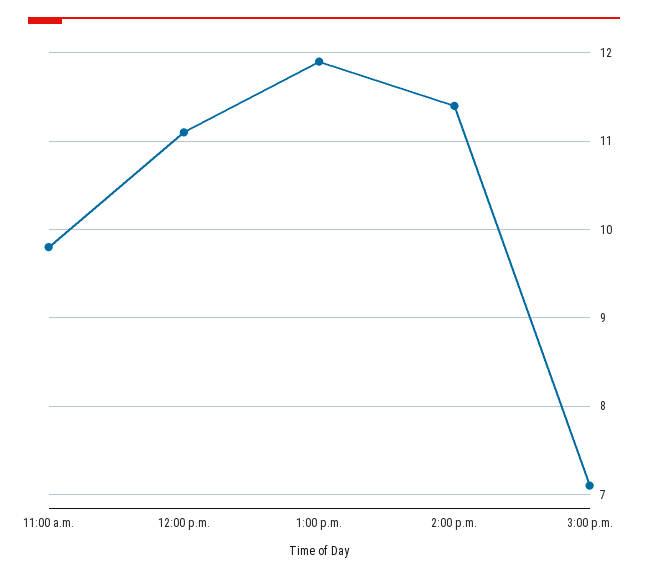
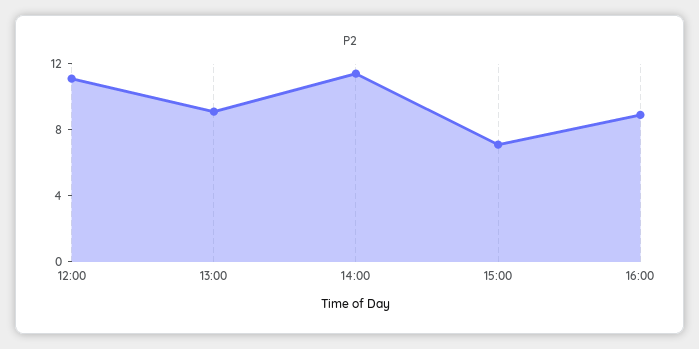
11:00 a.m.: 9.8 -> none
1:00 p.m.: 11.9 -> 9
16:00: none -> 9

